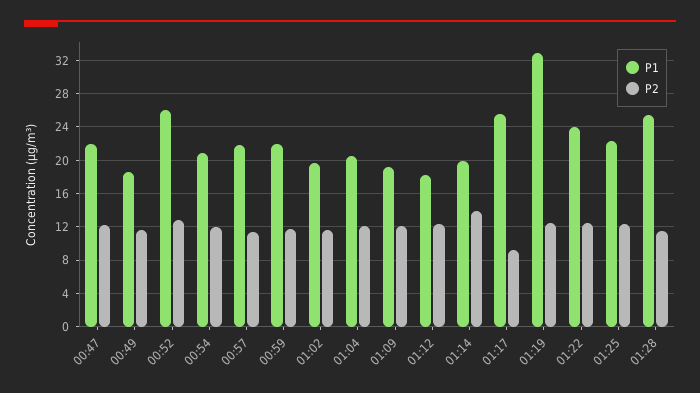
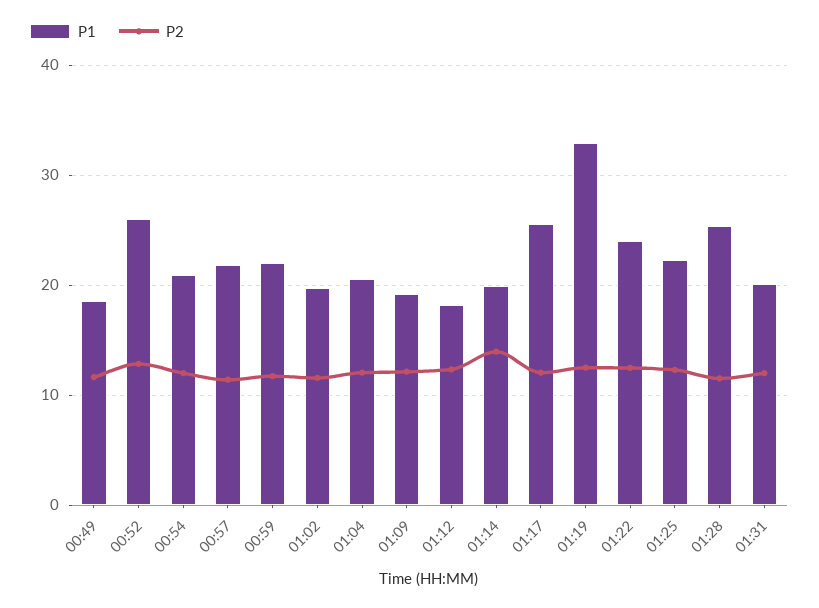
P1, 00:47: 22 -> none
P2, 00:47: 12 -> none
P2, 01:17: 9 -> 12
P1, 01:31: none -> 20
P2, 01:31: none -> 12

